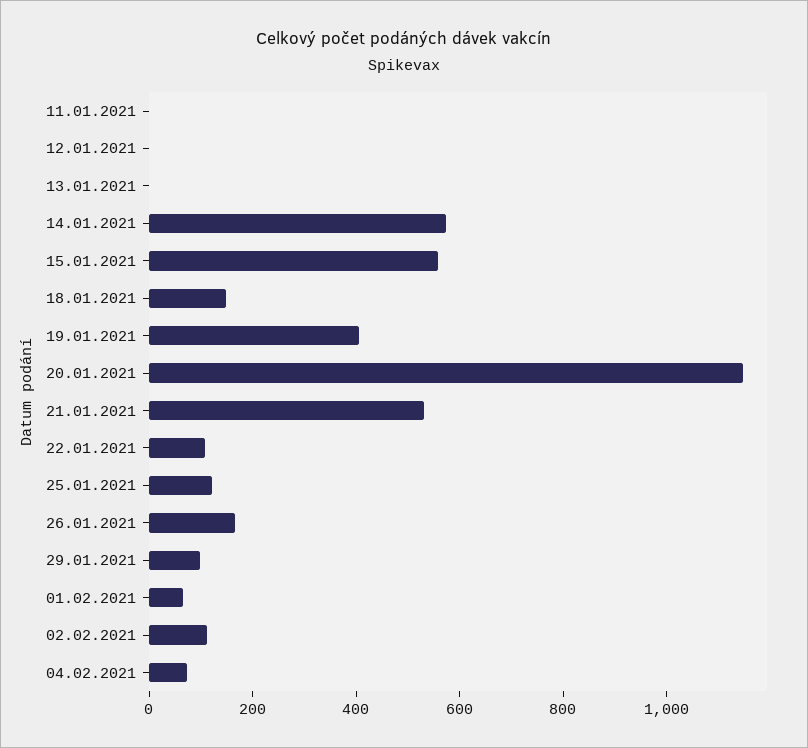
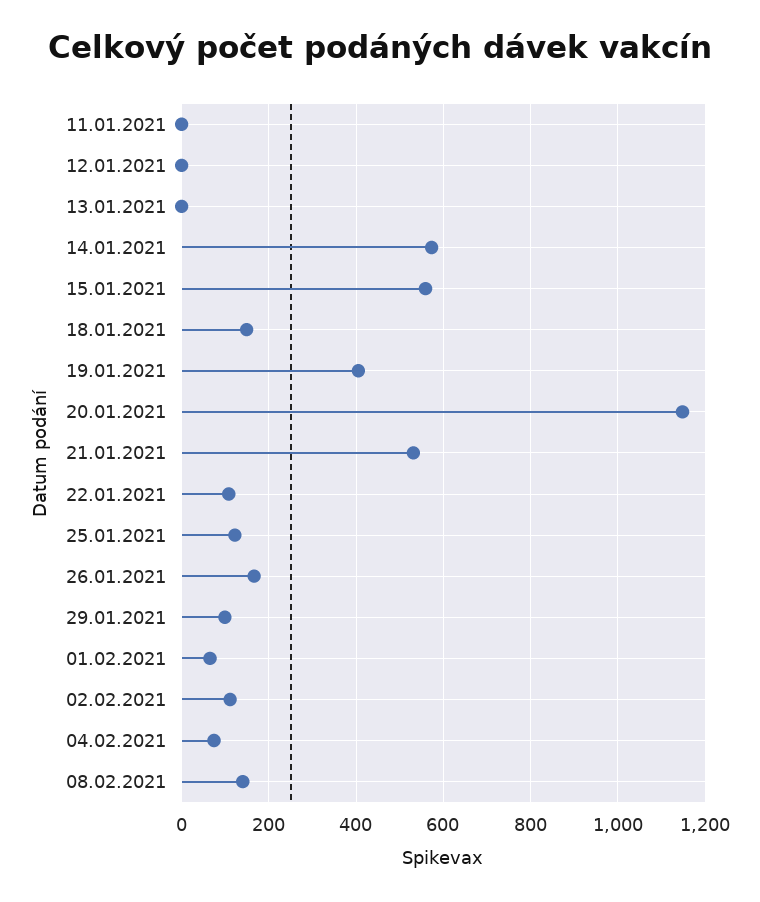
08.02.2021: none -> 140

